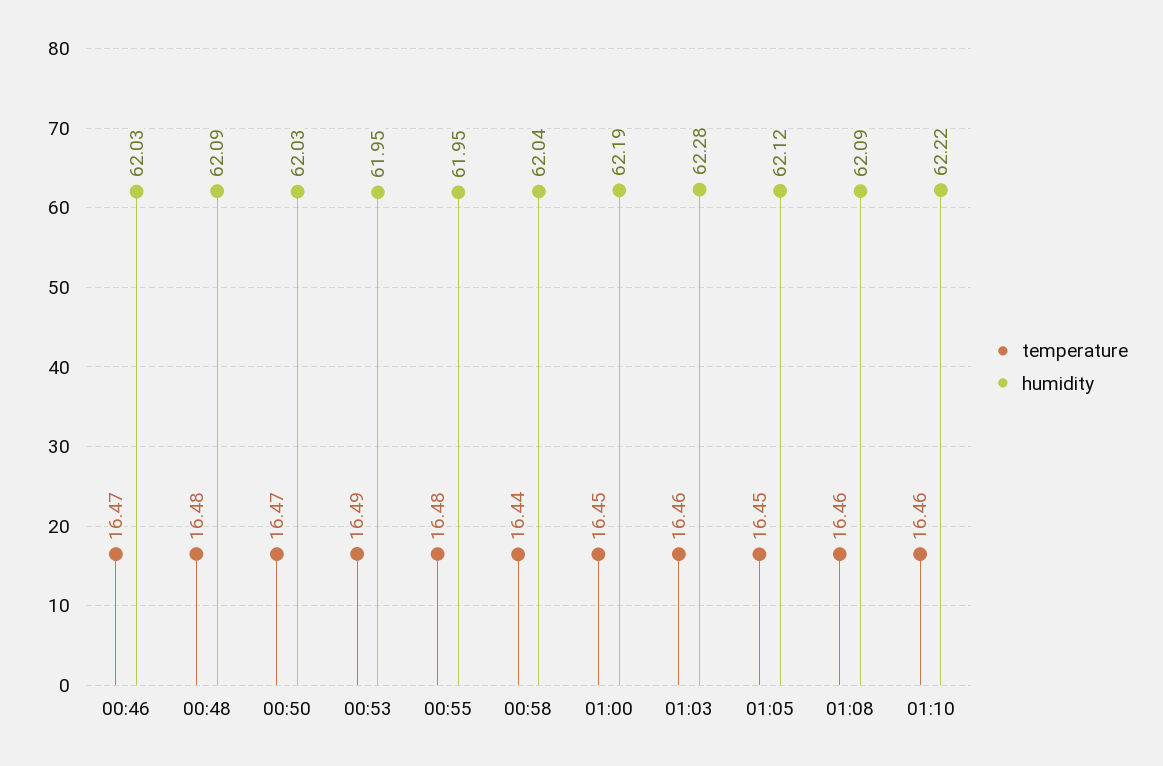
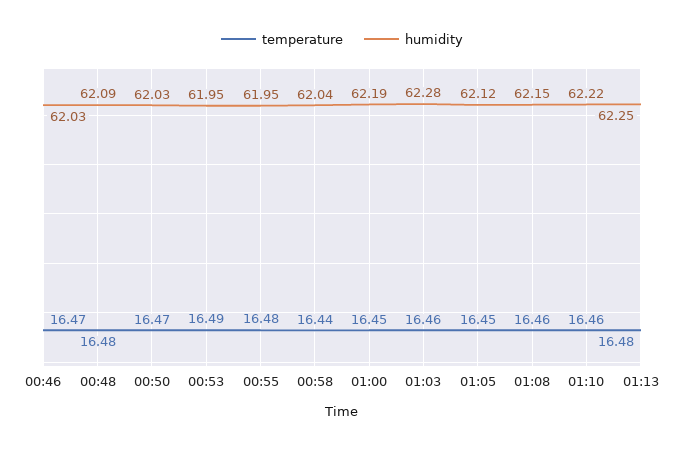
humidity, 01:08: 62.09 -> 62.15
temperature, 01:13: none -> 16.48
humidity, 01:13: none -> 62.25

